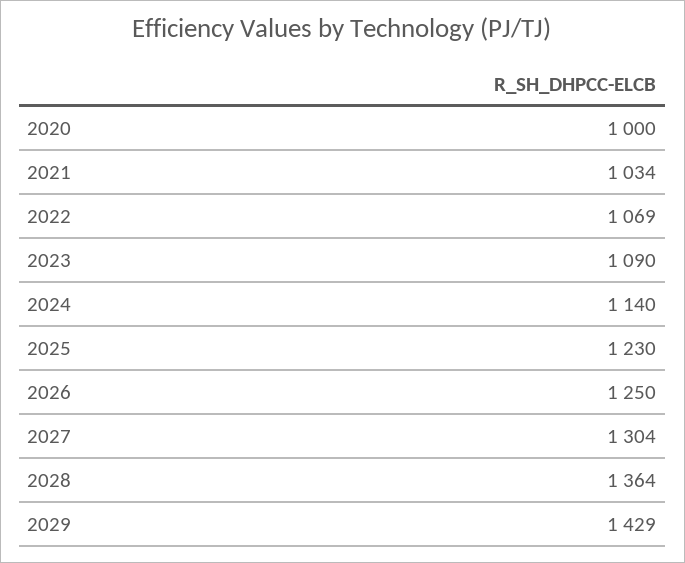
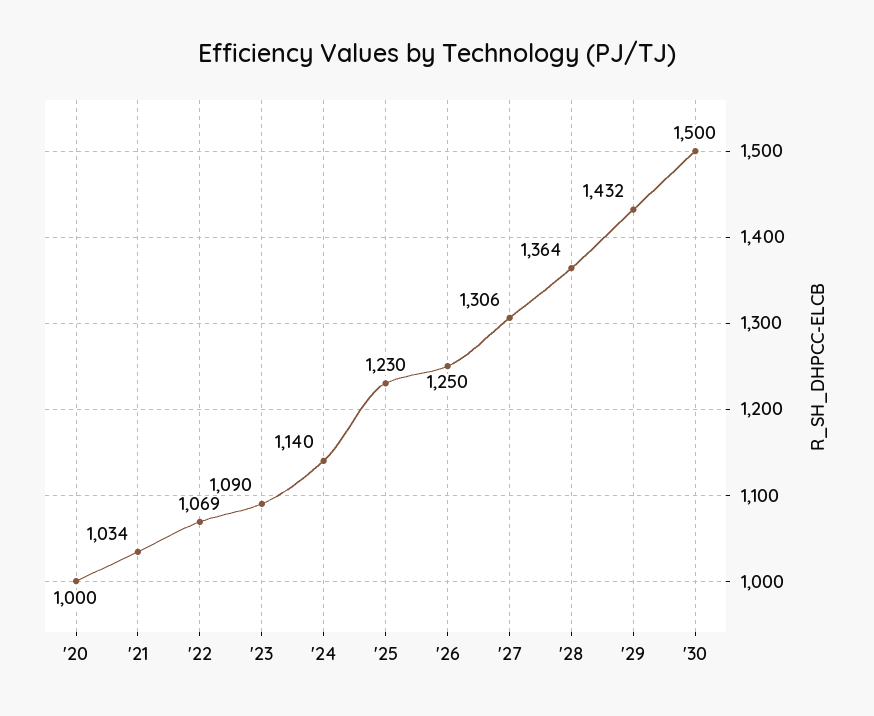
2027: 1304 -> 1306
2029: 1429 -> 1432
'30: none -> 1500

